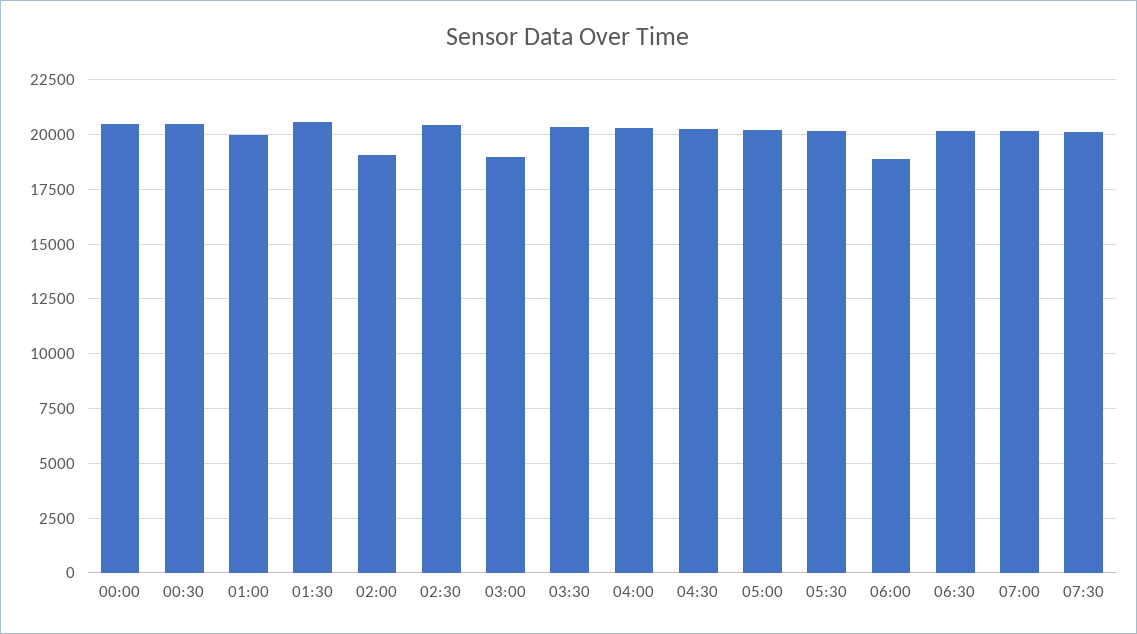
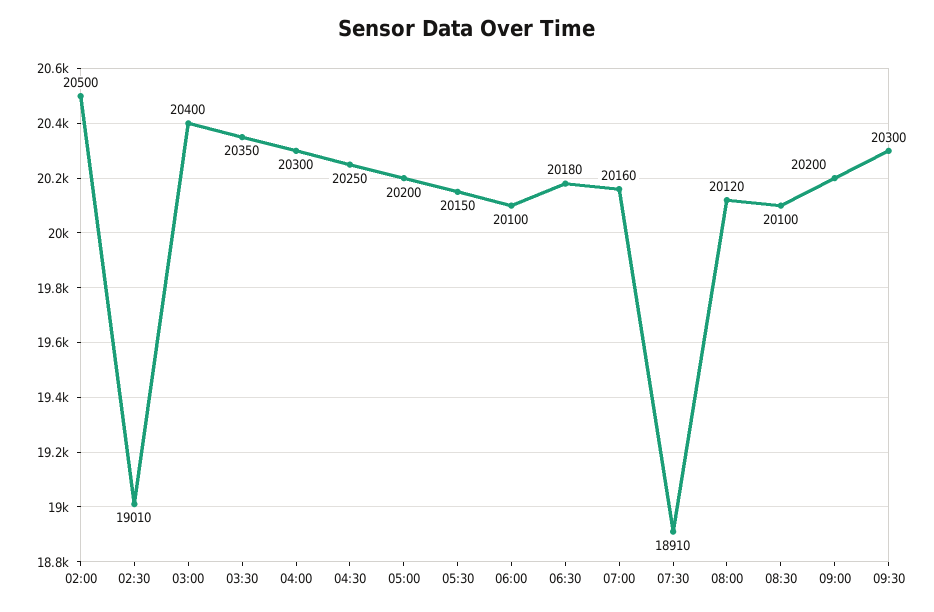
00:00: 20500 -> none
00:30: 20500 -> none
01:00: 20000 -> none
01:30: 20500 -> none
02:00: 19000 -> 20500
02:30: 20500 -> 19010
03:00: 19000 -> 20400
06:00: 19000 -> 20100
07:30: 20000 -> 18910
08:00: none -> 20120
08:30: none -> 20100
09:00: none -> 20200
09:30: none -> 20300

